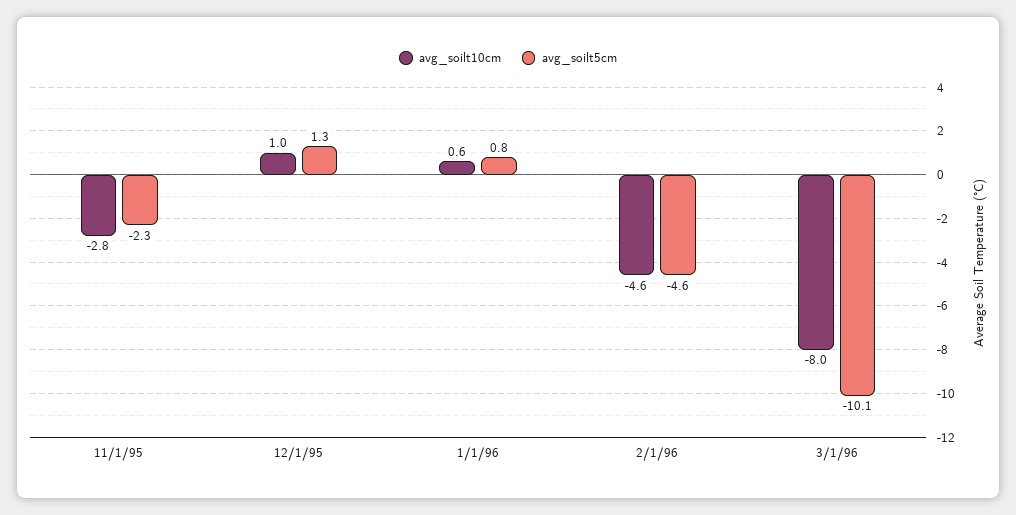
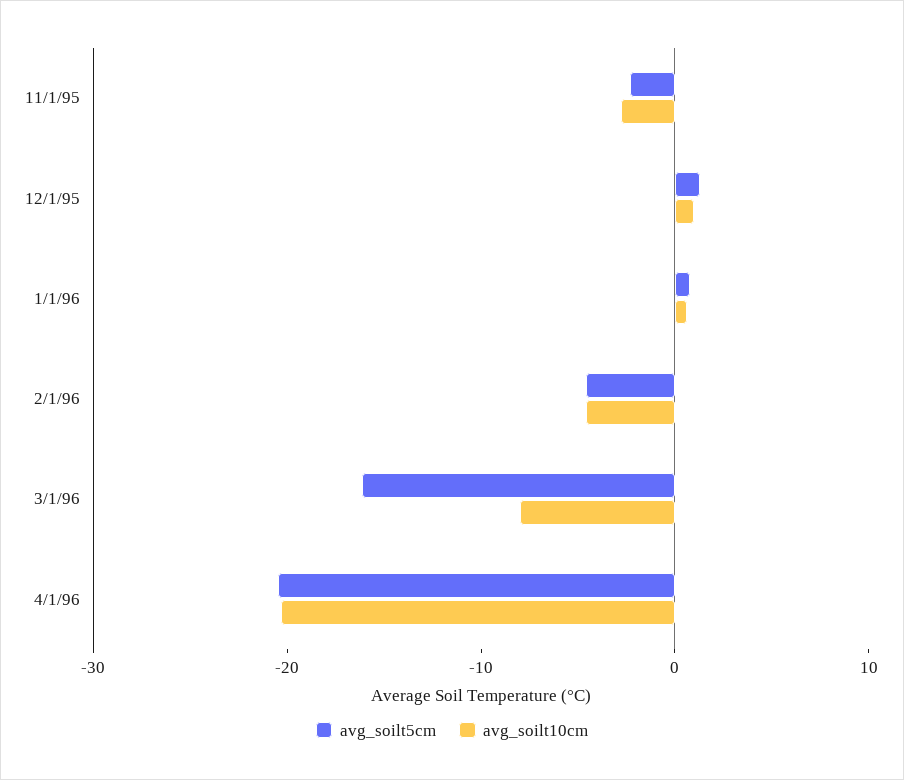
avg_soilt5cm, 3/1/96: -10.1 -> -16
avg_soilt5cm, 4/1/96: none -> -20
avg_soilt10cm, 4/1/96: none -> -20

